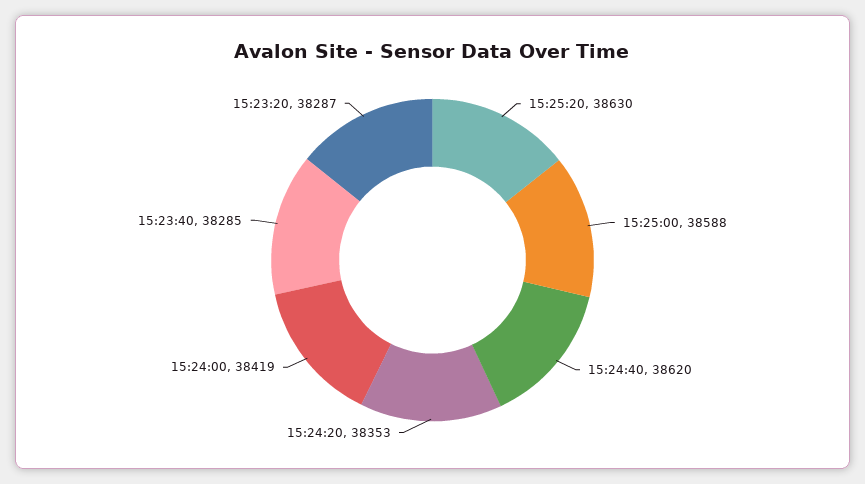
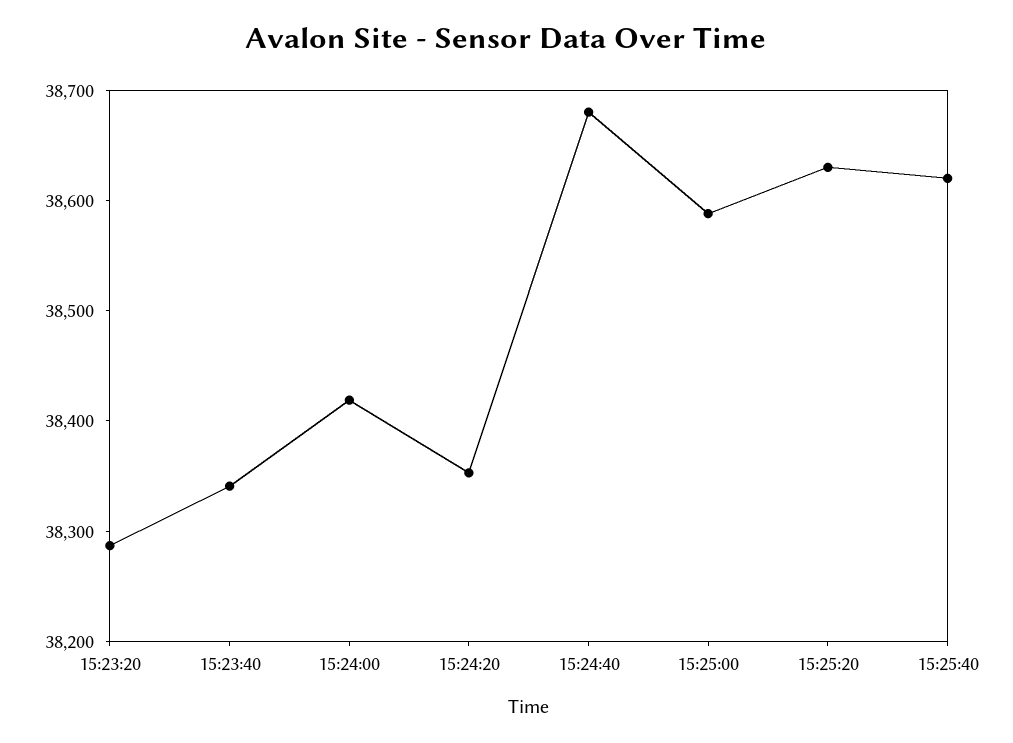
15:24:40: 38620 -> 38680
15:23:40: 38285 -> 38340
15:25:40: none -> 38620

